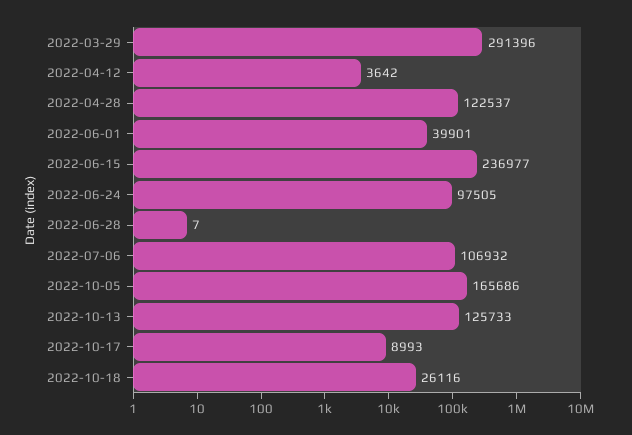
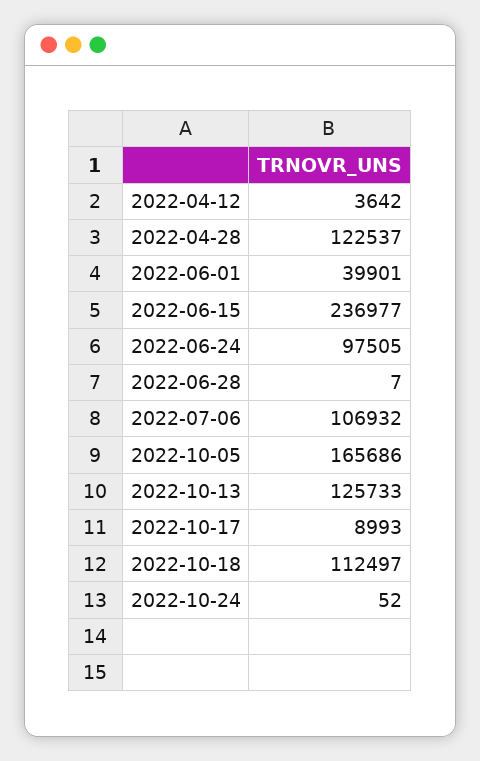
2022-03-29: 291396 -> none
2022-10-18: 26116 -> 112497
2022-10-24: none -> 52

